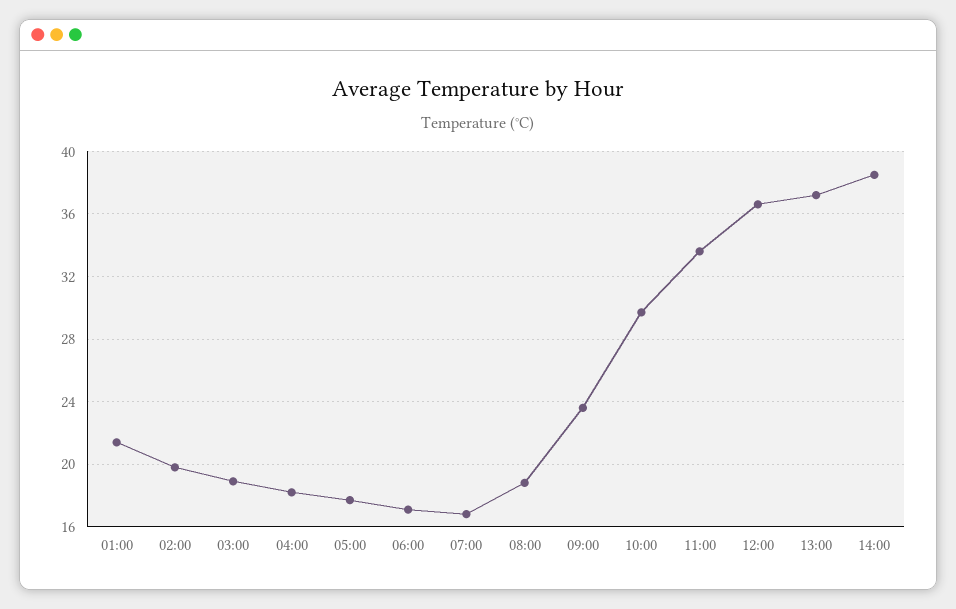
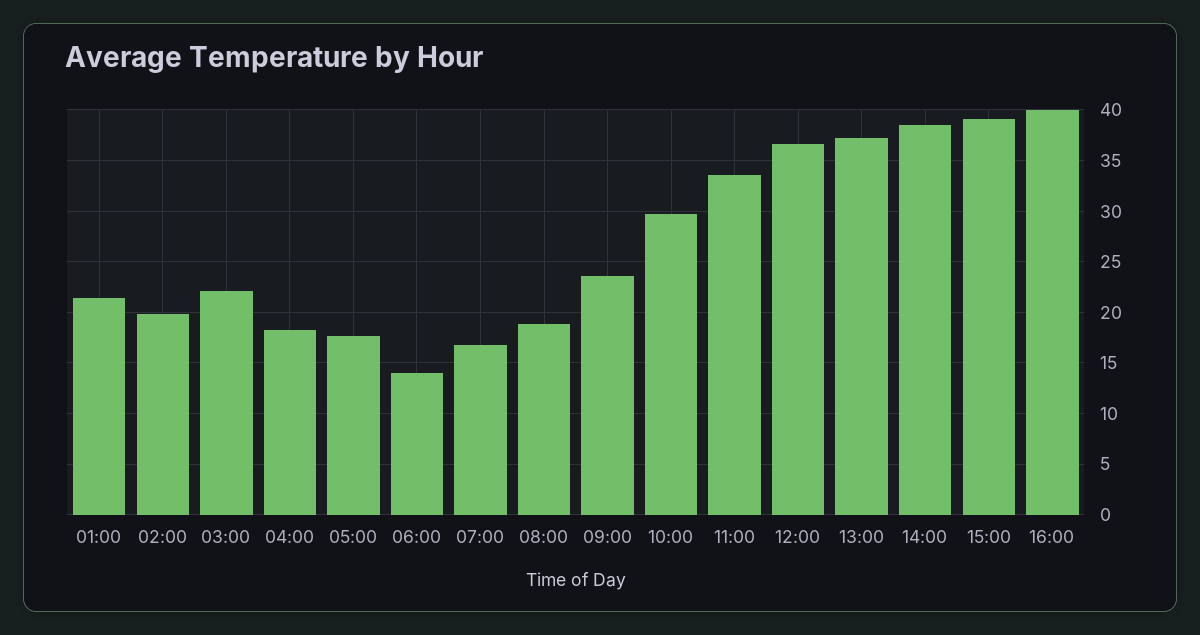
03:00: 19 -> 22
06:00: 17 -> 14
15:00: none -> 39
16:00: none -> 40

